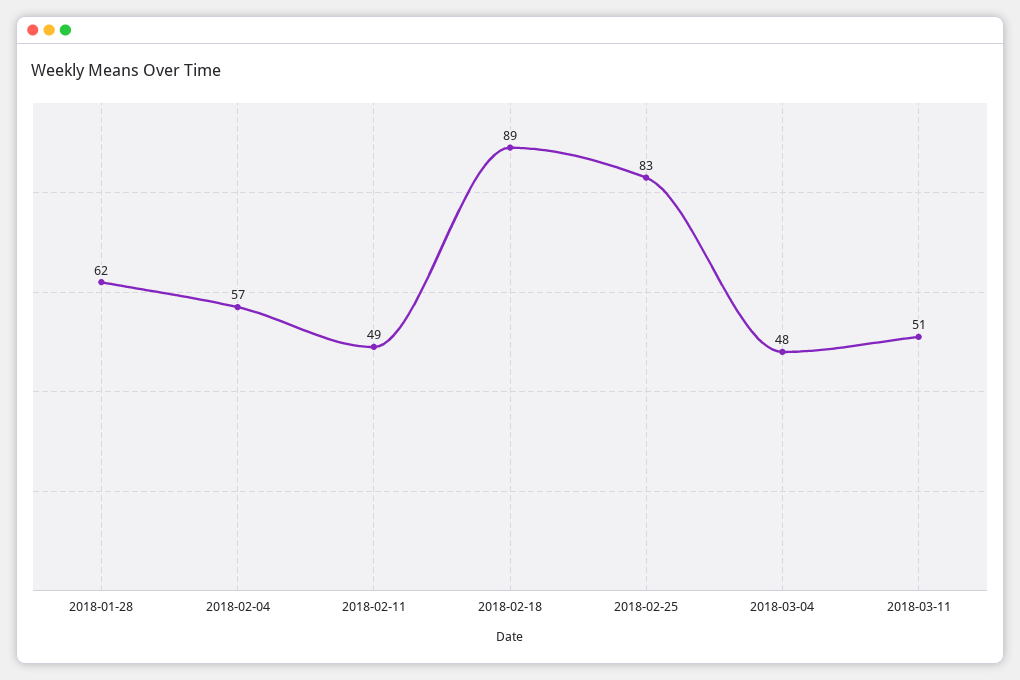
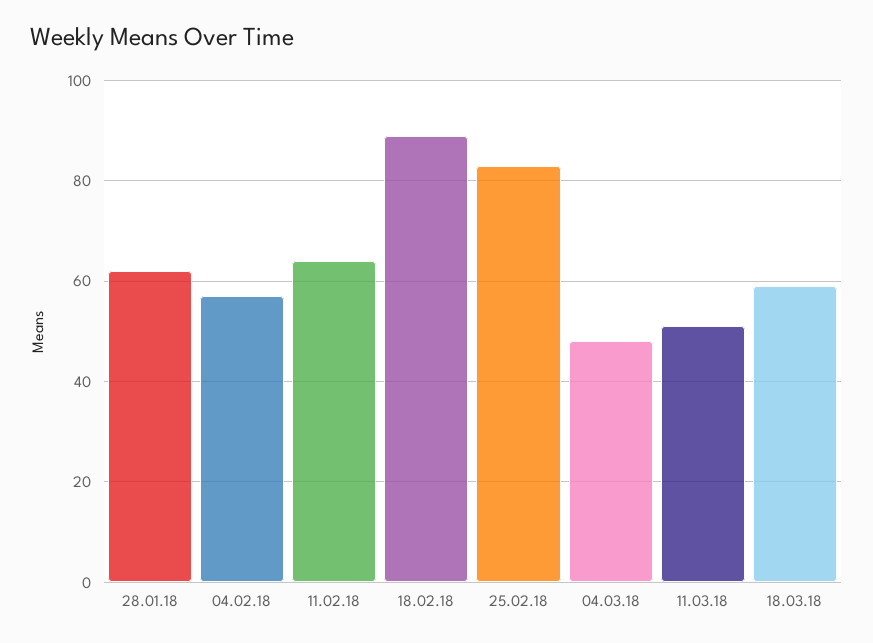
2018-02-11: 49 -> 65
18.03.18: none -> 60

